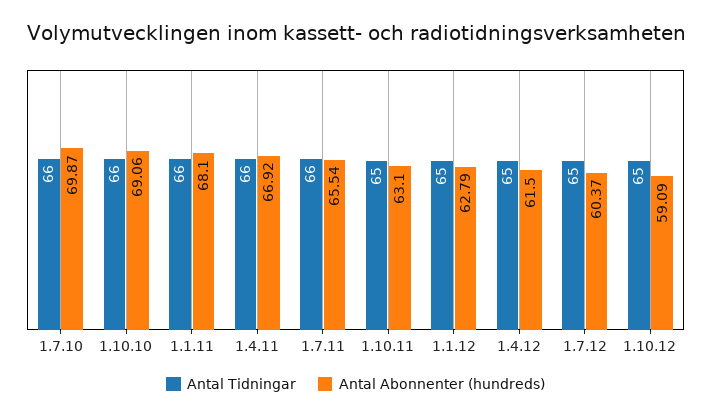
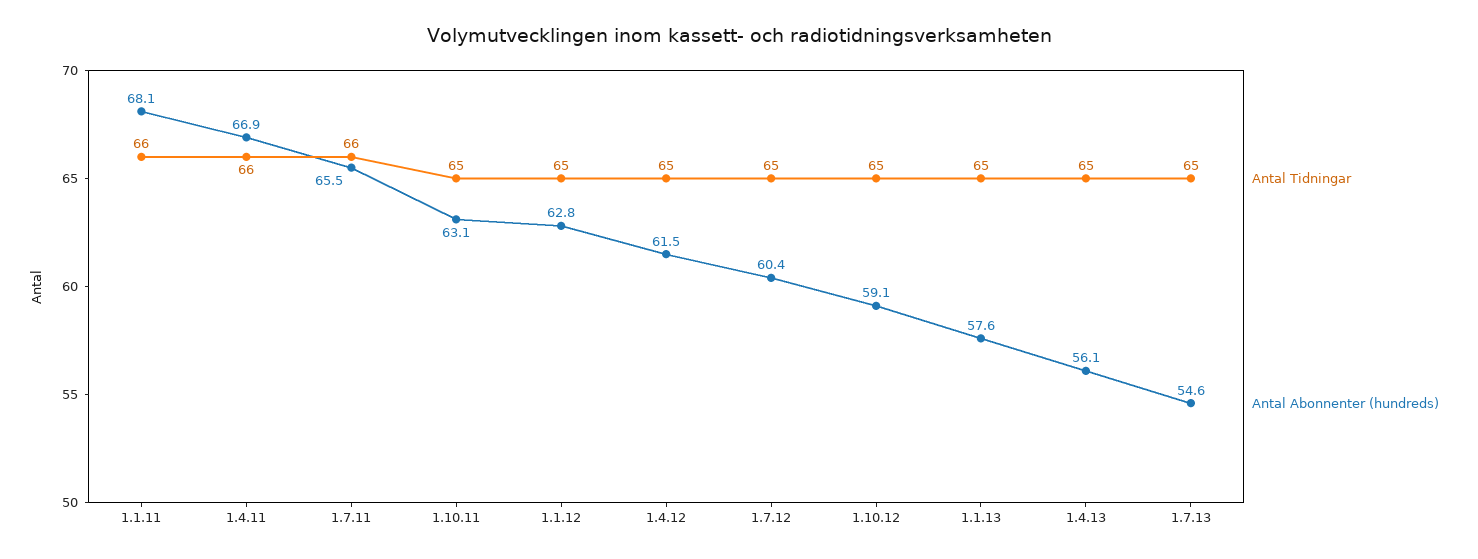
Antal Tidningar, 1.7.10: 66 -> none
Antal Abonnenter (hundreds), 1.7.10: 69.87 -> none
Antal Tidningar, 1.10.10: 66 -> none
Antal Abonnenter (hundreds), 1.10.10: 69.06 -> none
Antal Tidningar, 1.1.13: none -> 65
Antal Abonnenter (hundreds), 1.1.13: none -> 57.6
Antal Tidningar, 1.4.13: none -> 65
Antal Abonnenter (hundreds), 1.4.13: none -> 56.1
Antal Tidningar, 1.7.13: none -> 65
Antal Abonnenter (hundreds), 1.7.13: none -> 54.6

